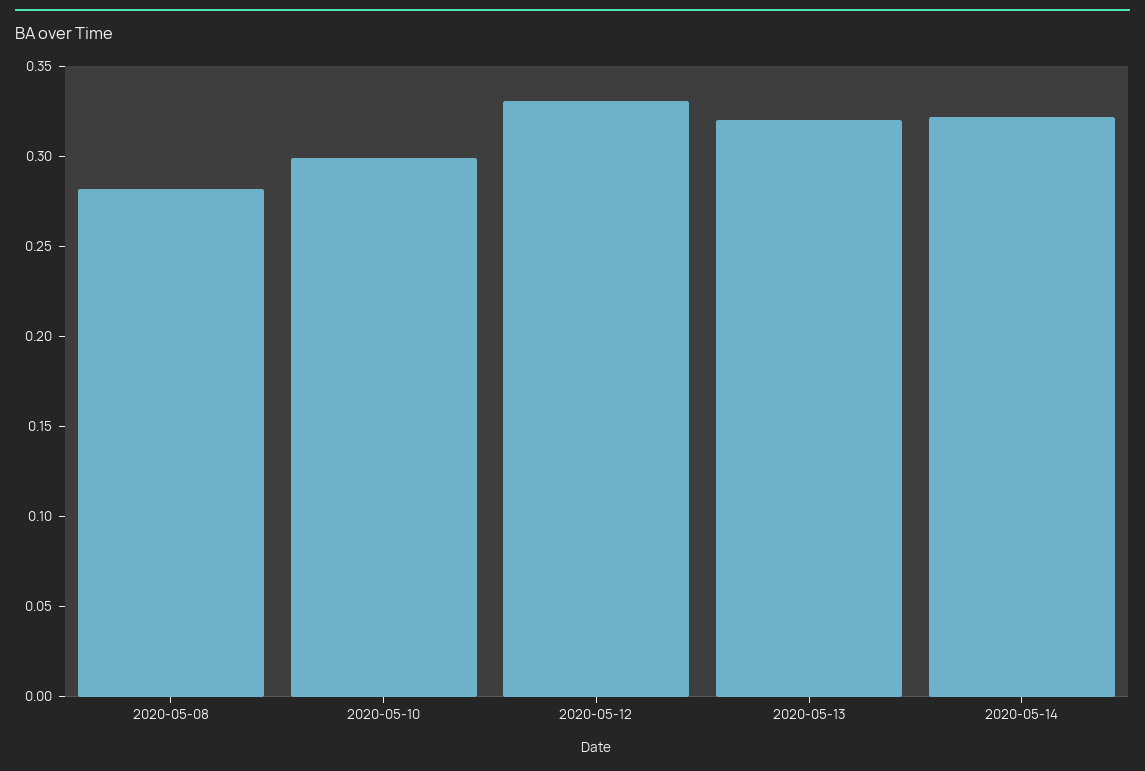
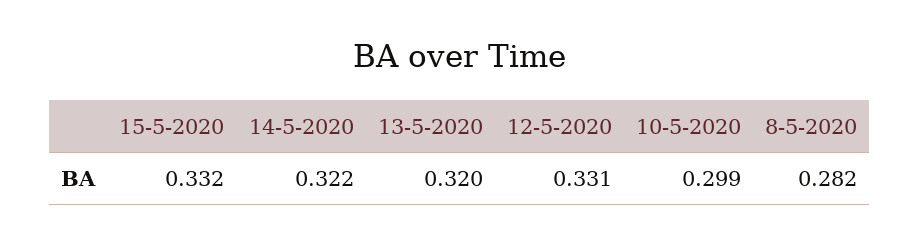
15-5-2020: none -> 0.332

